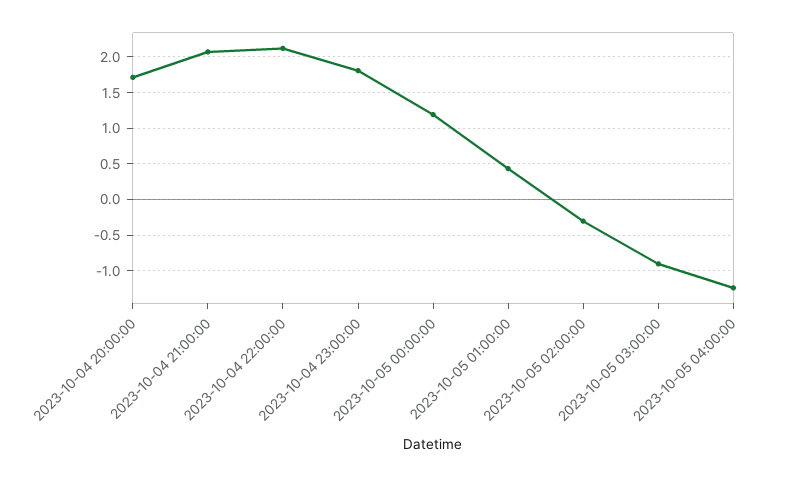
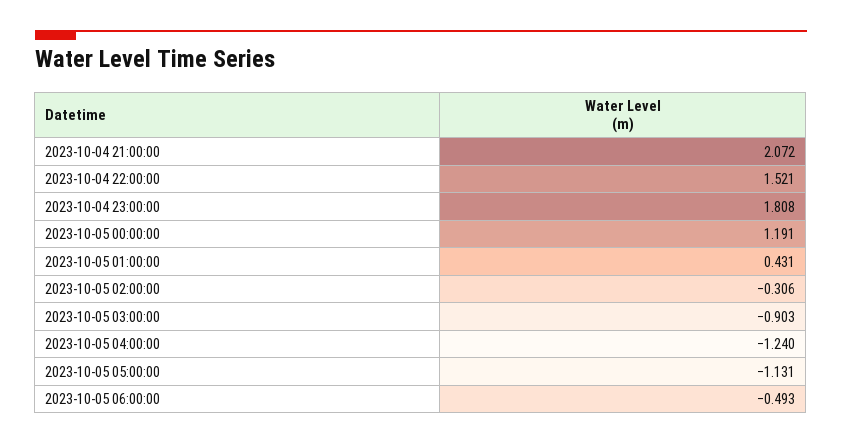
2023-10-04 20:00:00: 1.7 -> none
2023-10-04 22:00:00: 2.1 -> 1.521
2023-10-05 05:00:00: none -> -1.131
2023-10-05 06:00:00: none -> -0.493

